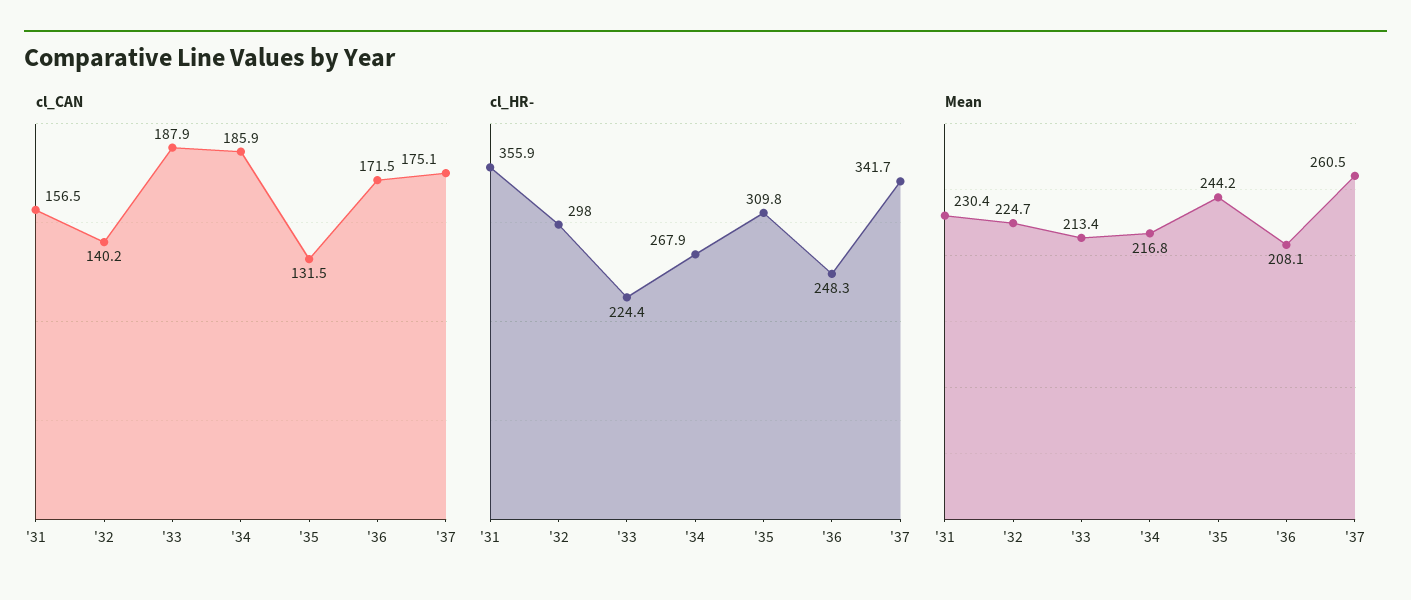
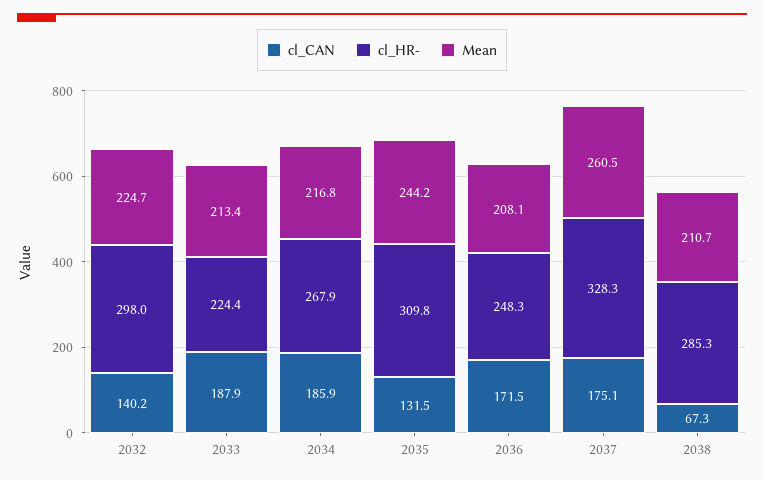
cl_CAN, '31: 156.5 -> none
cl_HR-, '31: 355.9 -> none
cl_HR-, '37: 341.7 -> 328.3
Mean, '31: 230.4 -> none
cl_CAN, 2038: none -> 67.3
cl_HR-, 2038: none -> 285.3
Mean, 2038: none -> 210.7

